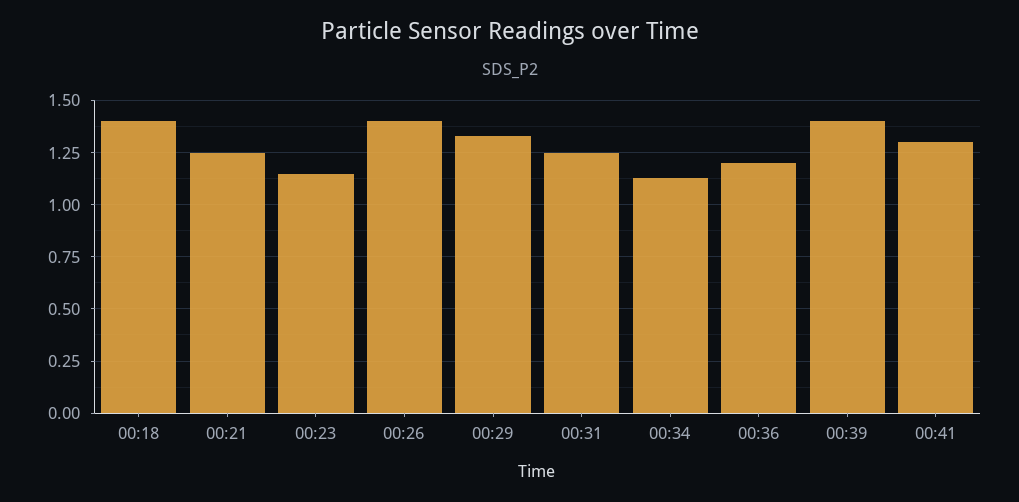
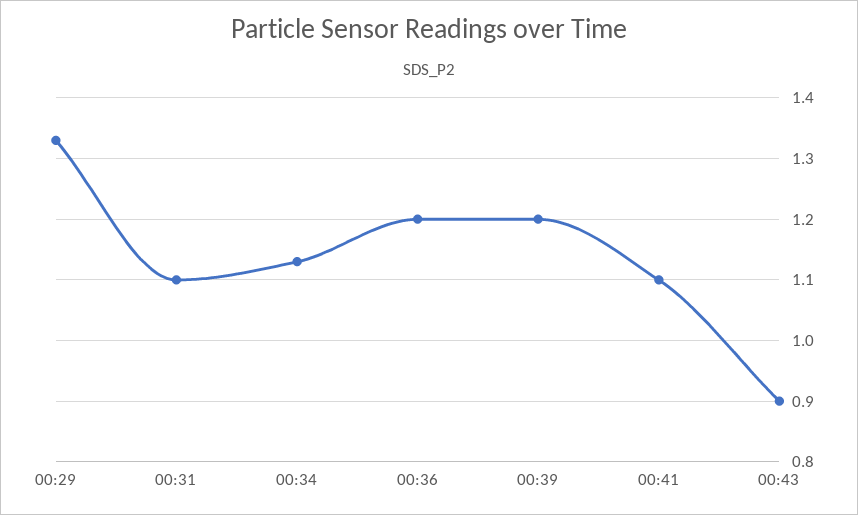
00:18: 1.4 -> none
00:21: 1.25 -> none
00:23: 1.15 -> none
00:26: 1.4 -> none
00:31: 1.25 -> 1.1
00:39: 1.4 -> 1.2
00:41: 1.3 -> 1.1
00:43: none -> 0.9

